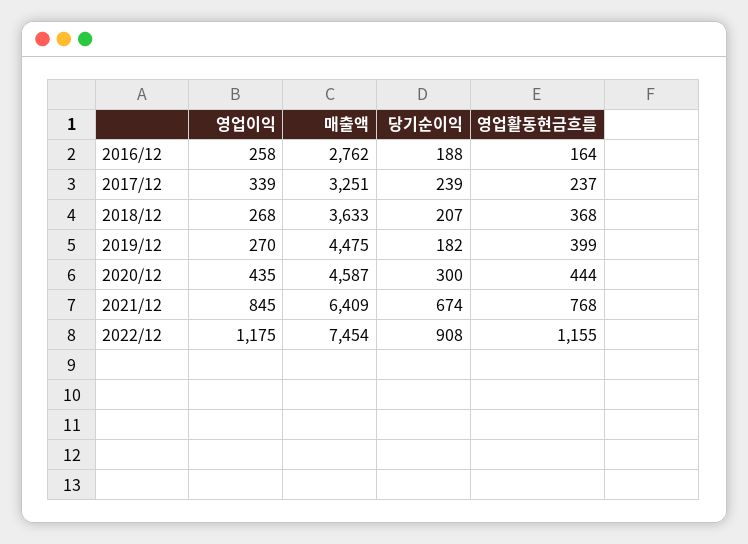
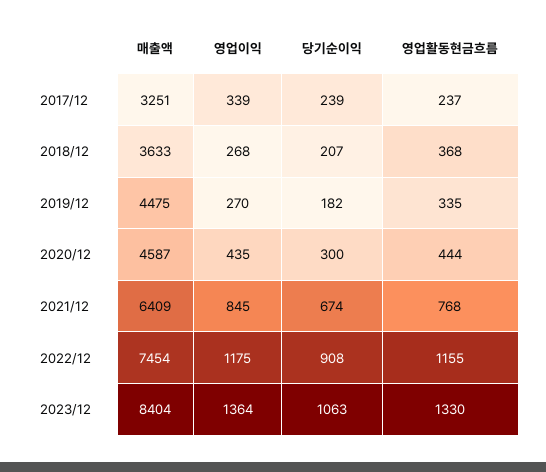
영업이익, 2016/12: 258 -> none
매출액, 2016/12: 2762 -> none
당기순이익, 2016/12: 188 -> none
영업활동현금흐름, 2016/12: 164 -> none
영업활동현금흐름, 2019/12: 399 -> 335
매출액, 2023/12: none -> 8404
영업이익, 2023/12: none -> 1364
당기순이익, 2023/12: none -> 1063
영업활동현금흐름, 2023/12: none -> 1330

